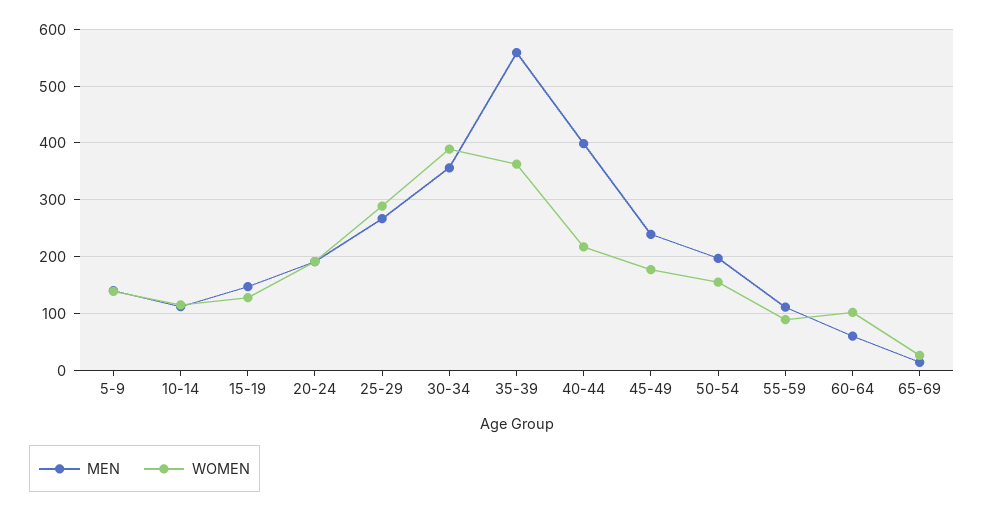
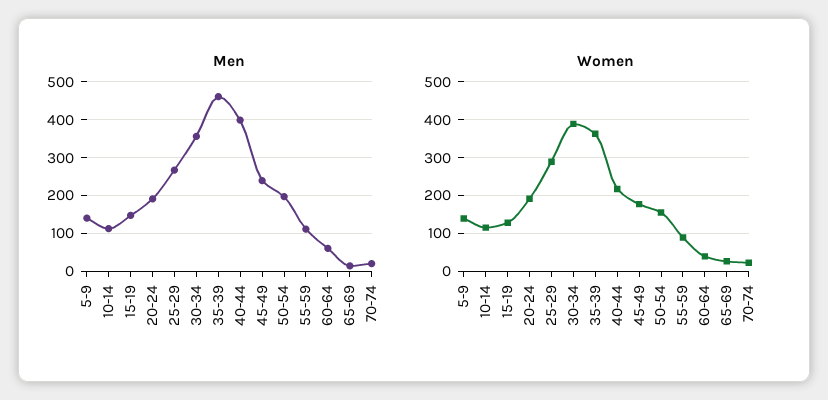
MEN, 35-39: 560 -> 460
WOMEN, 60-64: 100 -> 40
MEN, 70-74: none -> 20
WOMEN, 70-74: none -> 20

